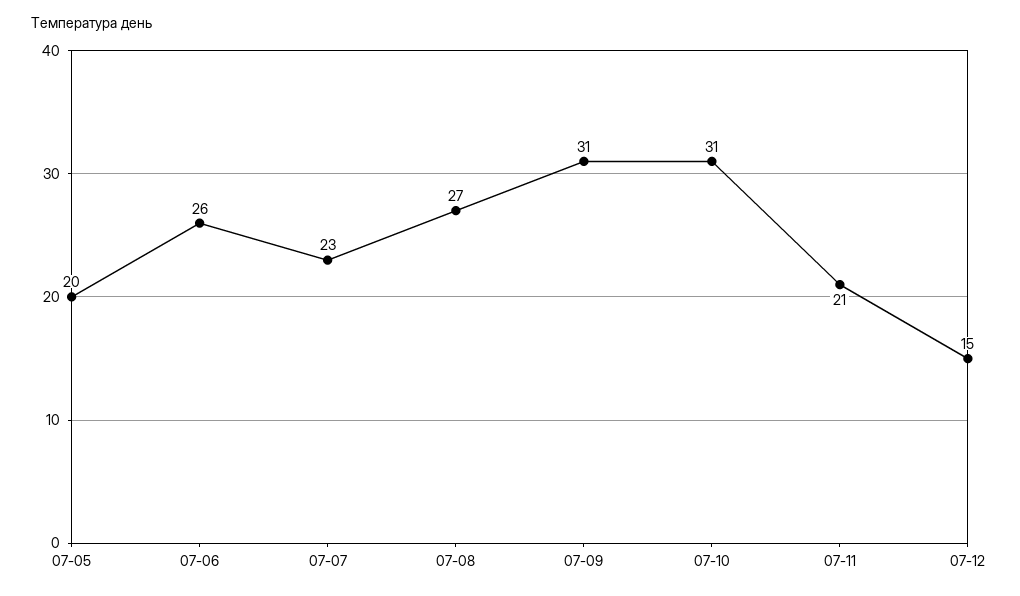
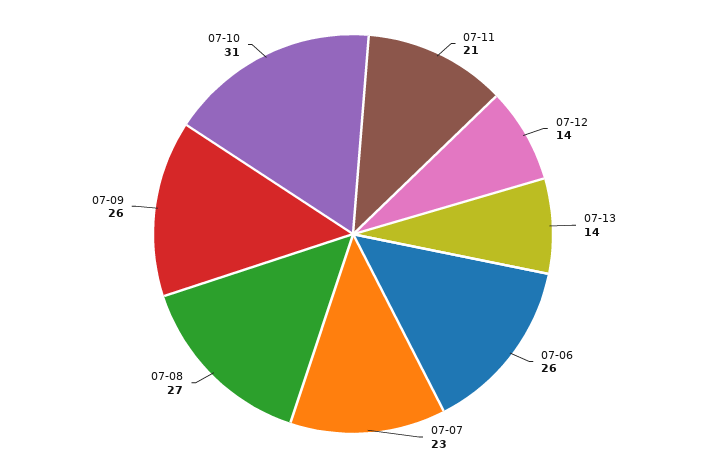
07-05: 20 -> none
07-09: 31 -> 26
07-12: 15 -> 14
07-13: none -> 14

